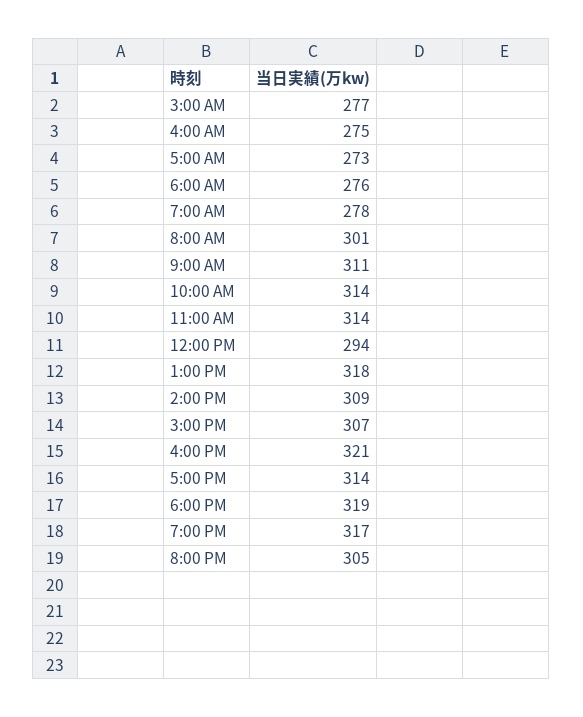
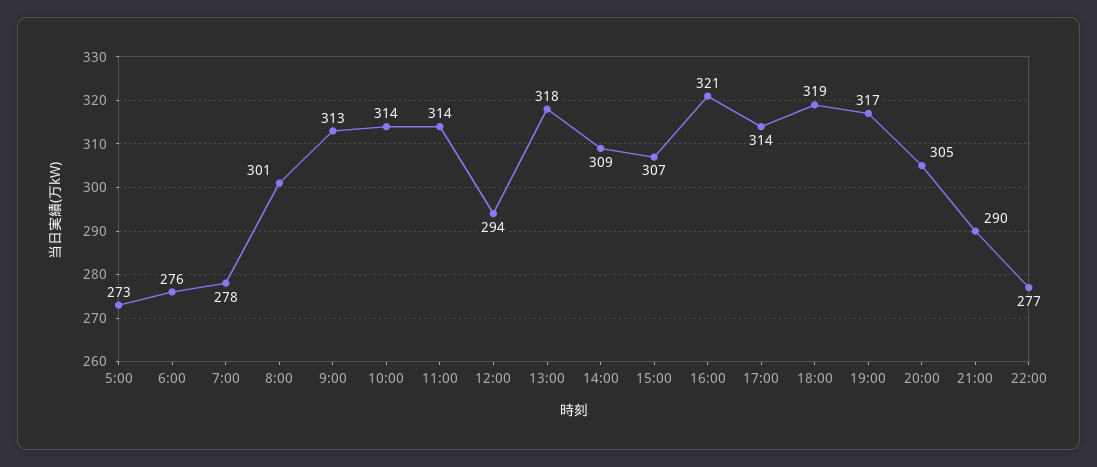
3:00 AM: 277 -> none
4:00 AM: 275 -> none
9:00 AM: 311 -> 313
21:00: none -> 290
22:00: none -> 277

